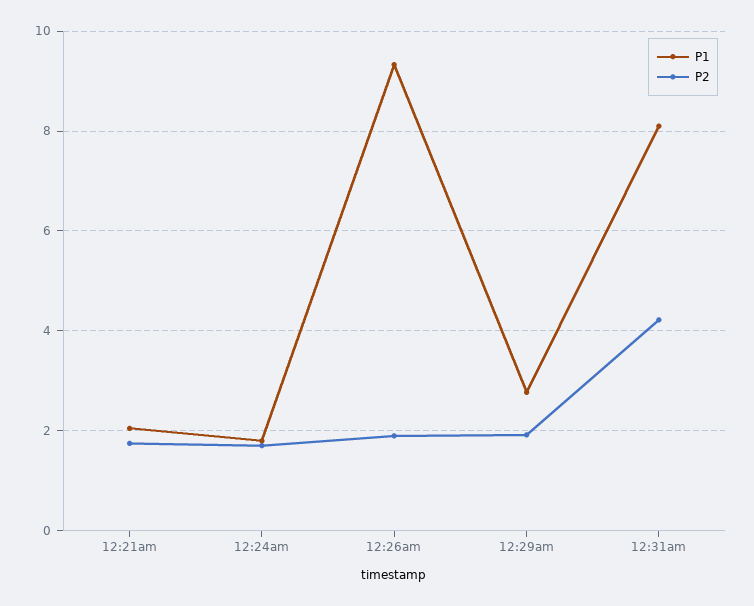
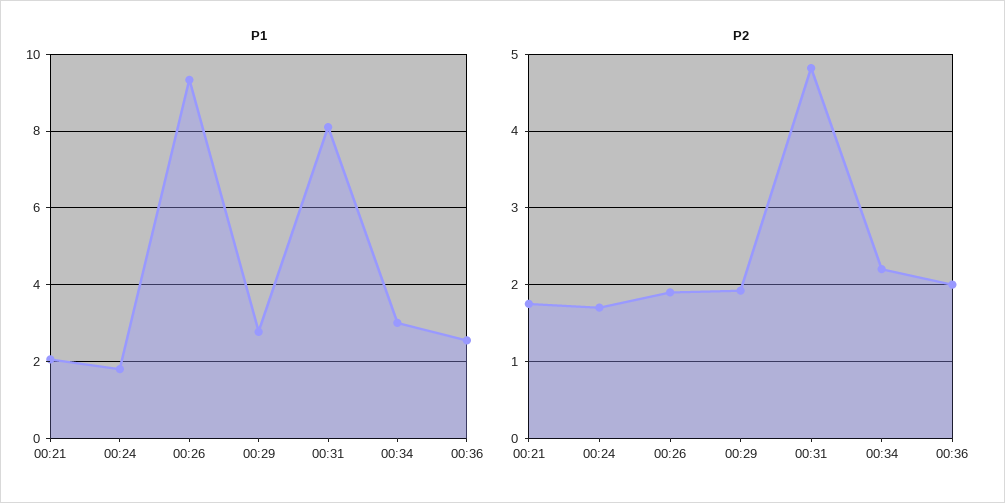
P2, 12:31am: 4.2 -> 4.8
P1, 00:34: none -> 3
P1, 00:36: none -> 2.6
P2, 00:34: none -> 2.2
P2, 00:36: none -> 2

